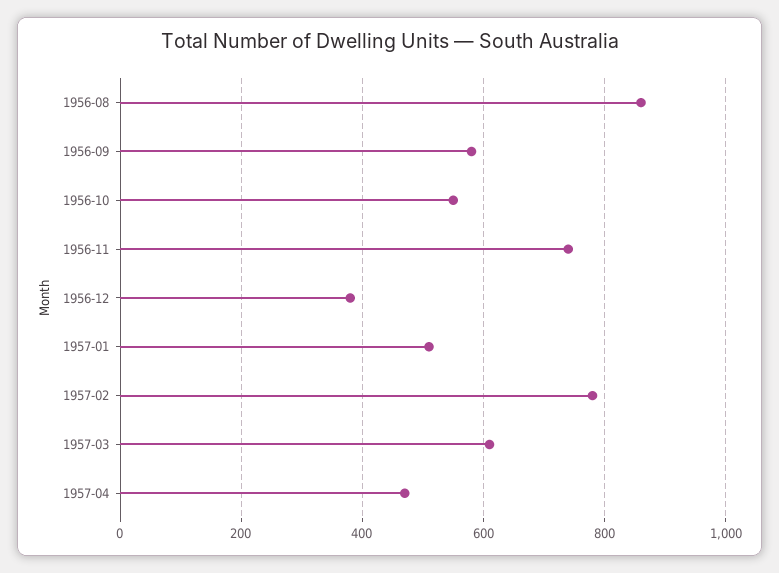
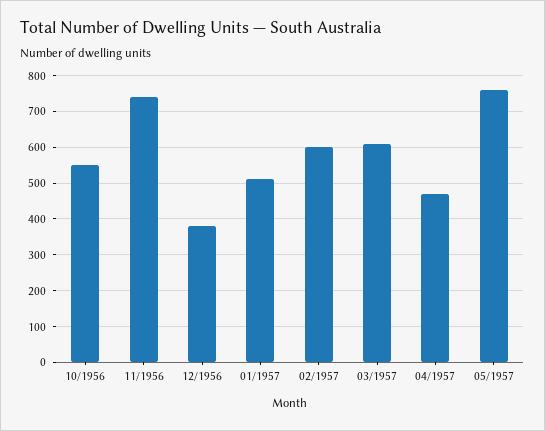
1956-08: 860 -> none
1956-09: 580 -> none
1957-02: 780 -> 600
05/1957: none -> 760

